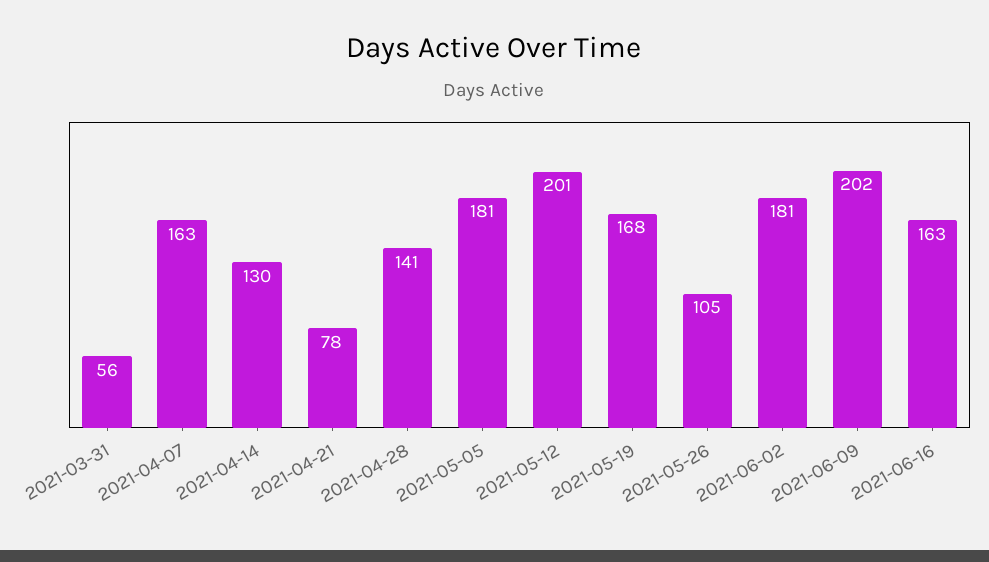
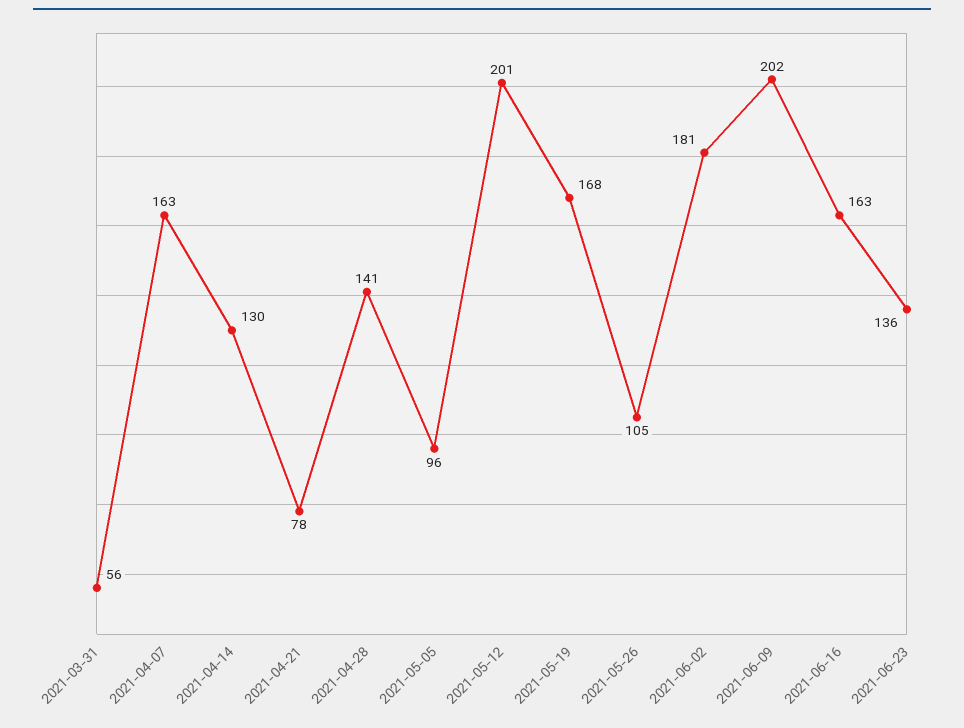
2021-05-05: 181 -> 96
2021-06-23: none -> 136

